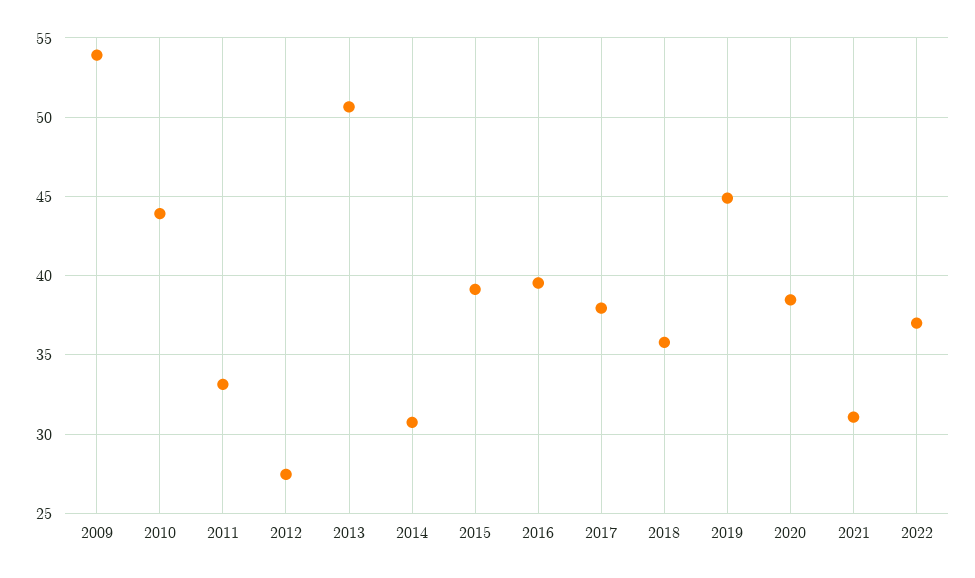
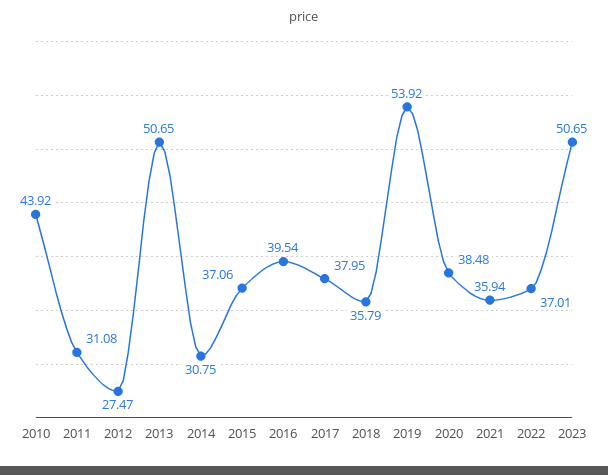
2009: 54 -> none
2011: 33 -> 31.08
2015: 39 -> 37.06
2019: 45 -> 53.92
2021: 31 -> 35.94
2023: none -> 50.65

